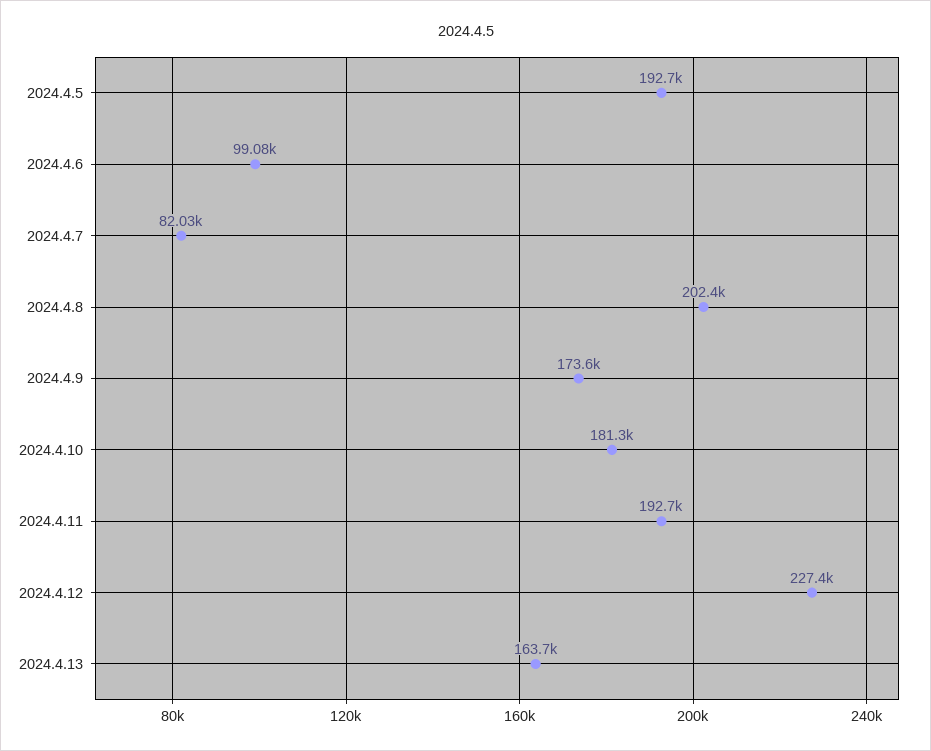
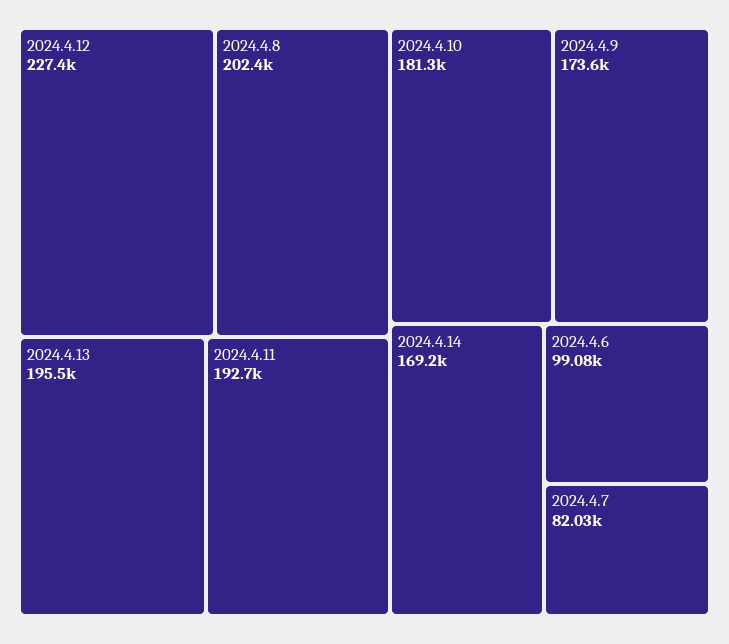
2024.4.5: 192700 -> none
2024.4.13: 163700 -> 195500
2024.4.14: none -> 169200

